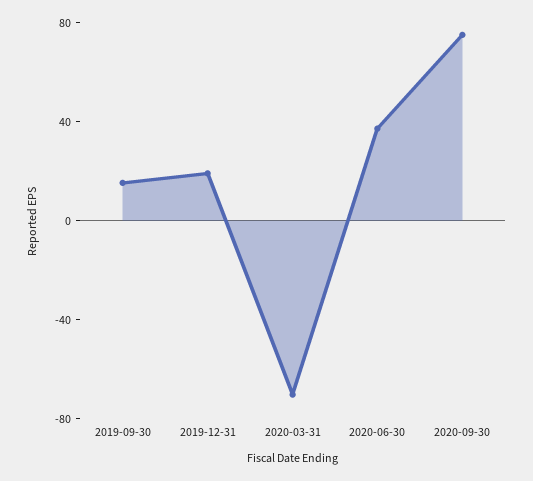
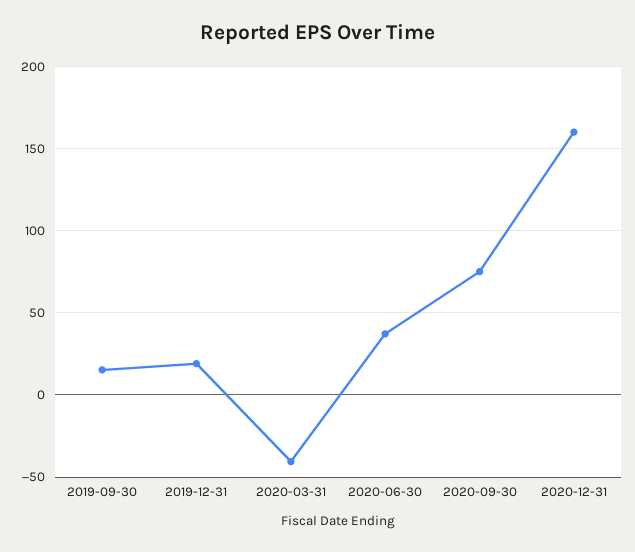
2020-03-31: -70 -> -40
2020-12-31: none -> 160

